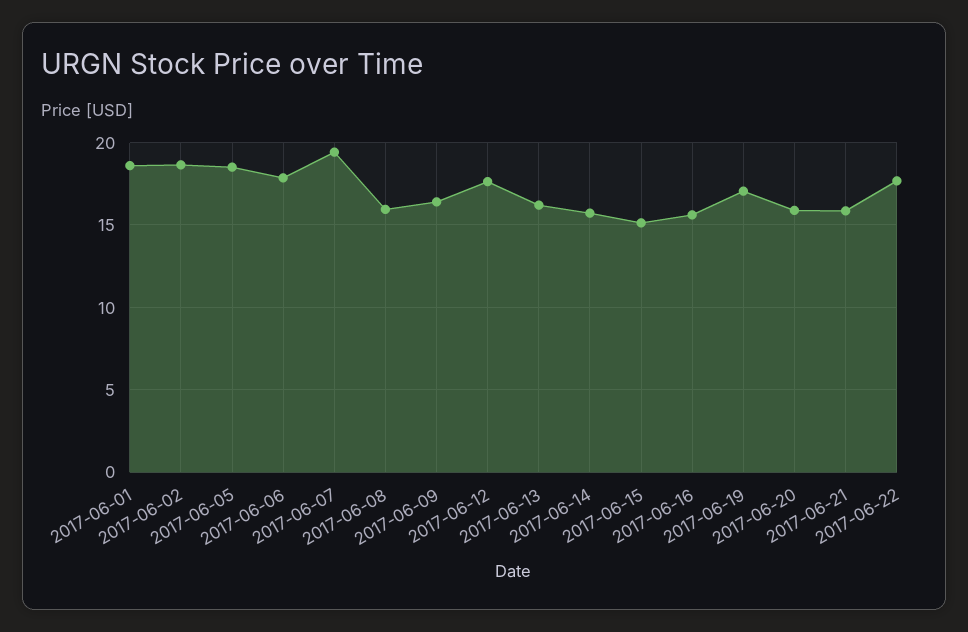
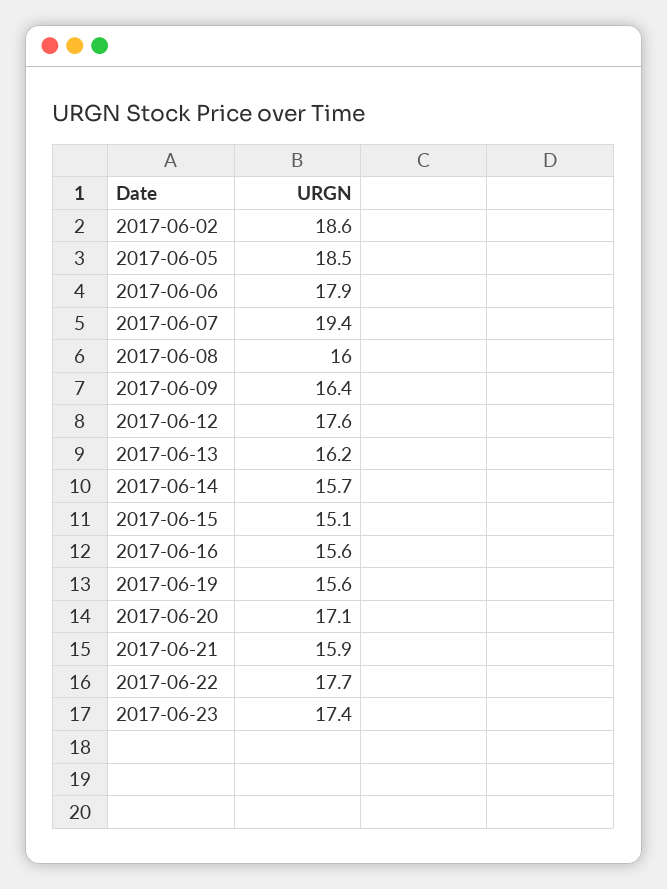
2017-06-01: 18.5 -> none
2017-06-19: 17 -> 15.6
2017-06-20: 16 -> 17.1
2017-06-23: none -> 17.4

